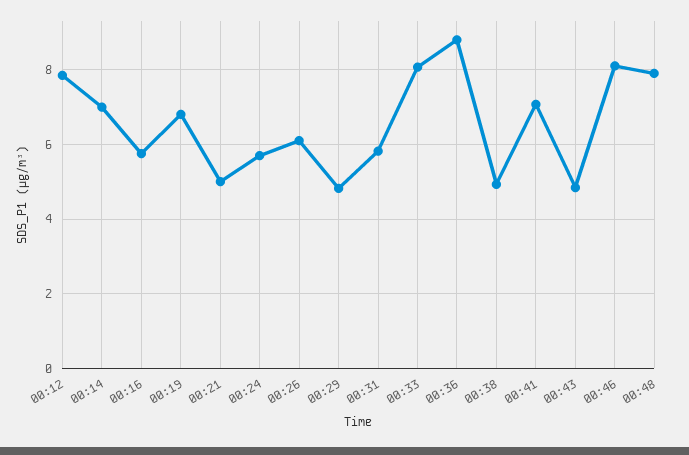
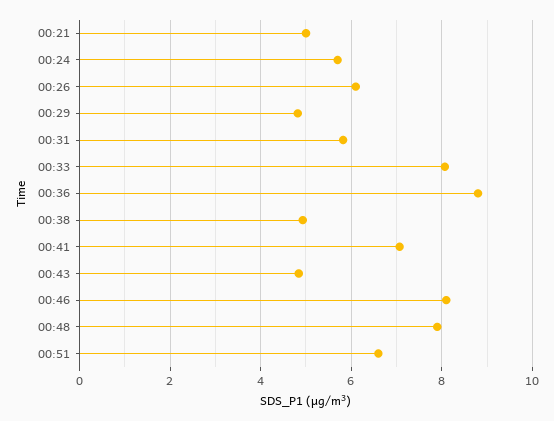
00:12: 7.8 -> none
00:14: 7 -> none
00:16: 5.8 -> none
00:19: 6.8 -> none
00:51: none -> 6.6

